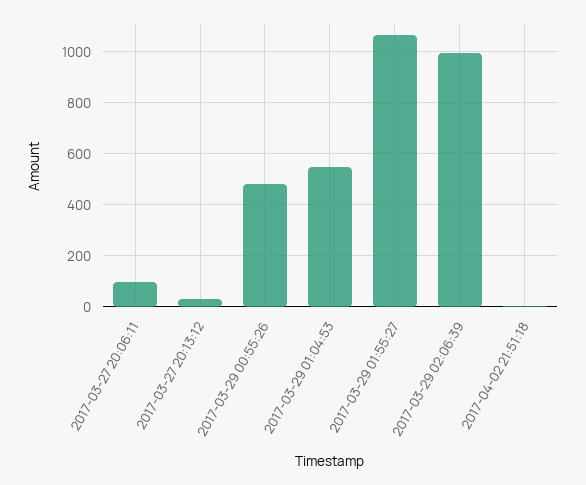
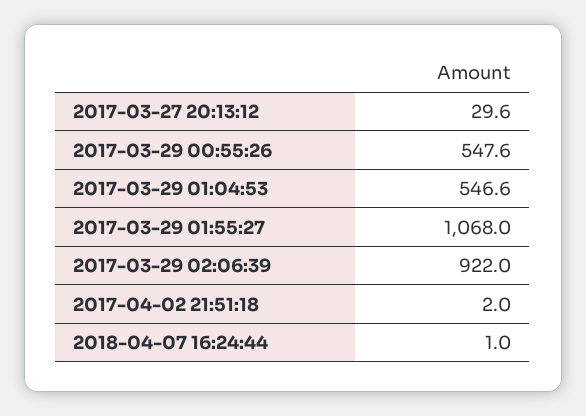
2017-03-27 20:06:11: 100 -> none
2017-03-29 00:55:26: 475 -> 547.6
2017-03-29 02:06:39: 1000 -> 922
2018-04-07 16:24:44: none -> 1

